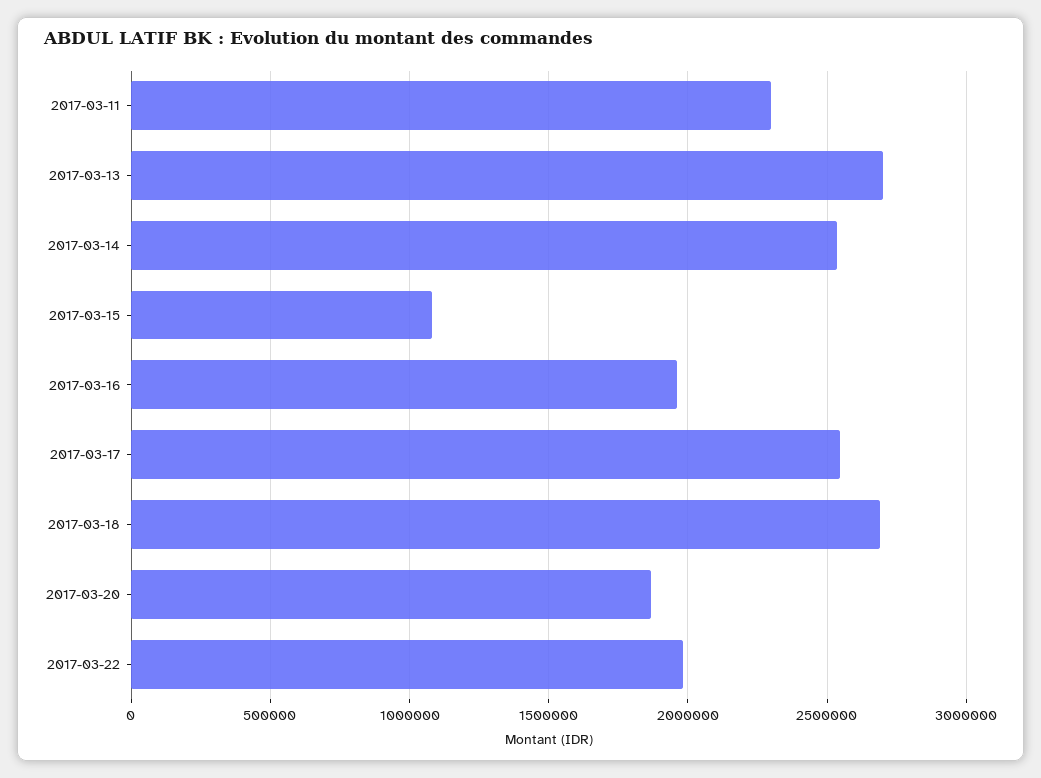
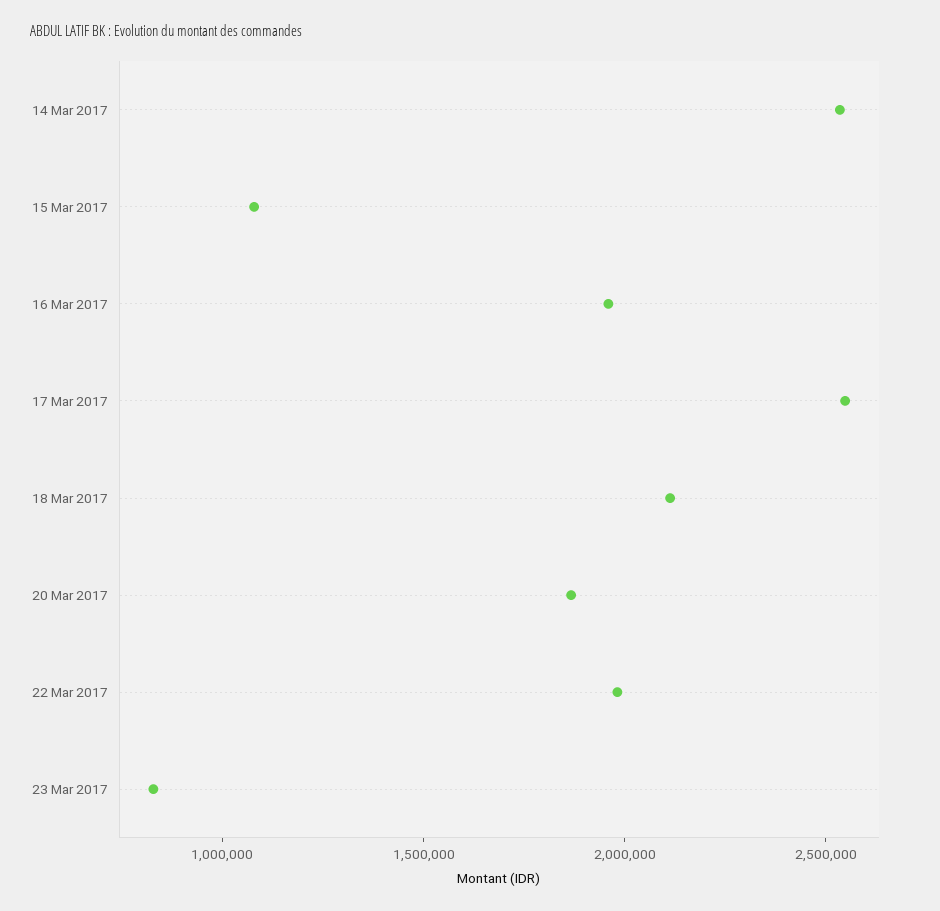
2017-03-11: 2300000 -> none
2017-03-13: 2700000 -> none
2017-03-18: 2700000 -> 2100000
23 Mar 2017: none -> 800000

